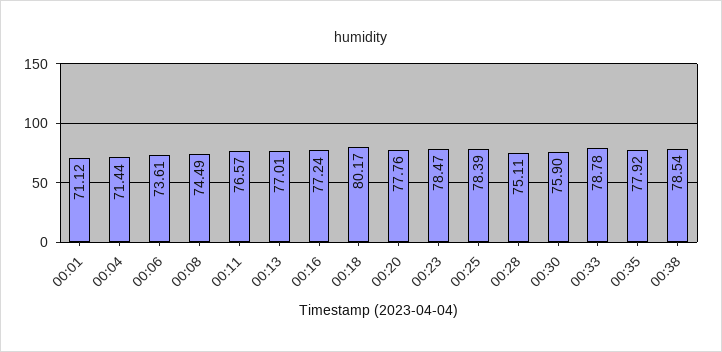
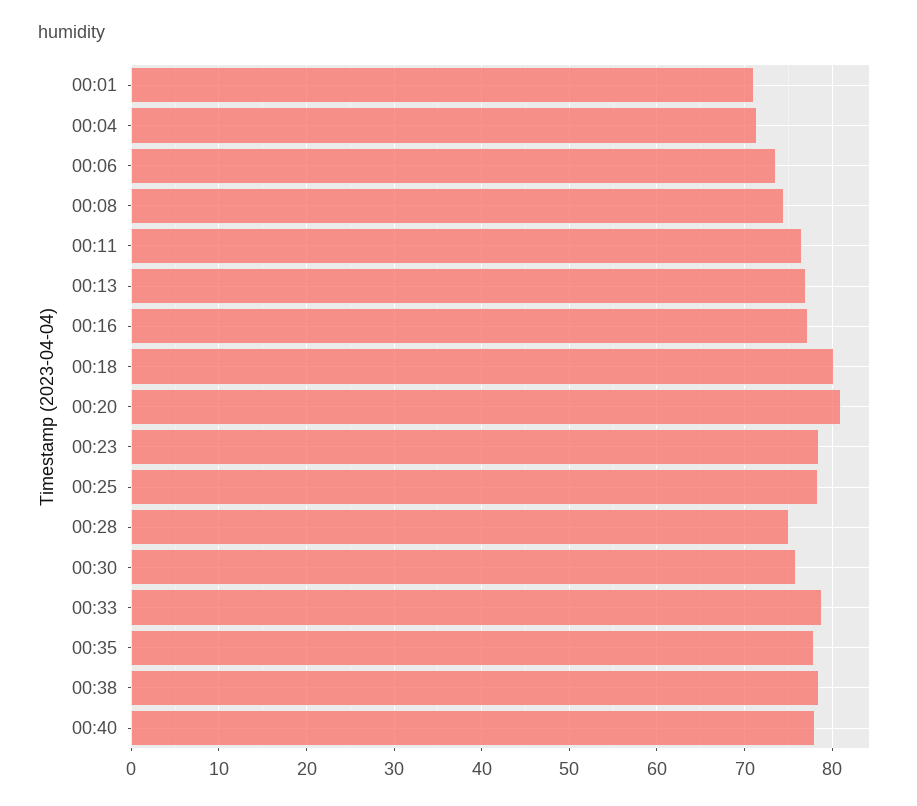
00:20: 77.76 -> 81
00:40: none -> 78

